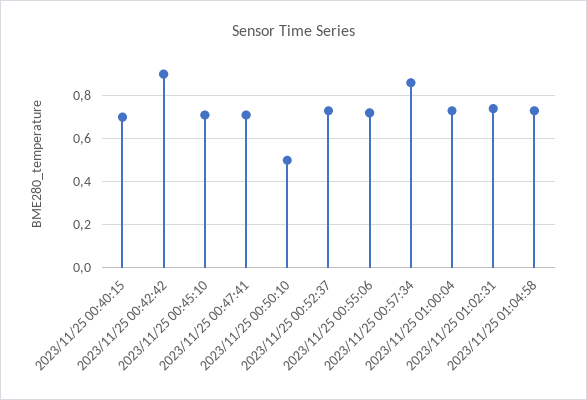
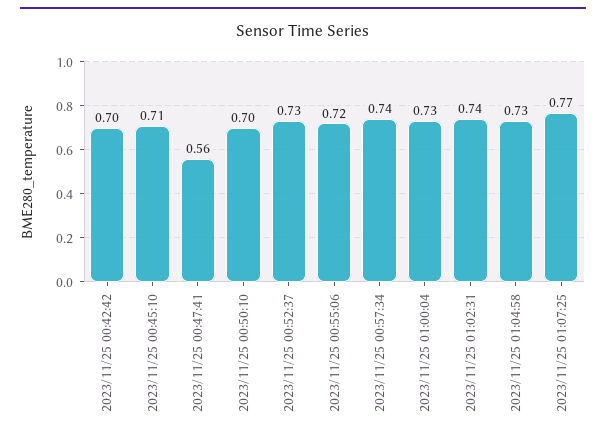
2023/11/25 00:40:15: 0.7 -> none
2023/11/25 00:42:42: 0.9 -> 0.7
2023/11/25 00:47:41: 0.7 -> 0.56
2023/11/25 00:50:10: 0.5 -> 0.7
2023/11/25 00:57:34: 0.85 -> 0.74
2023/11/25 01:07:25: none -> 0.77

